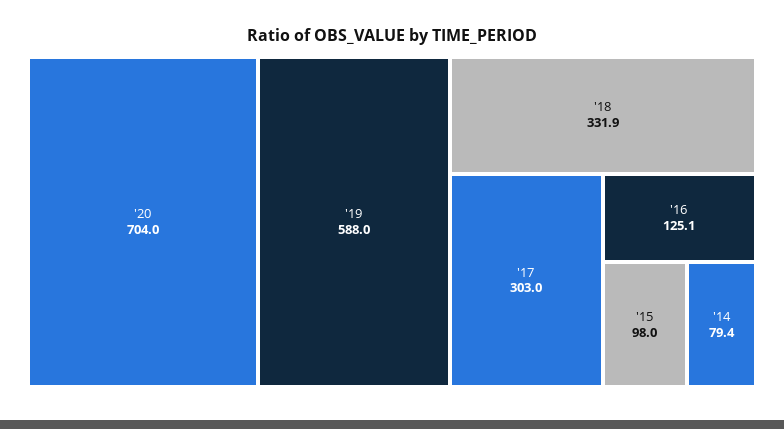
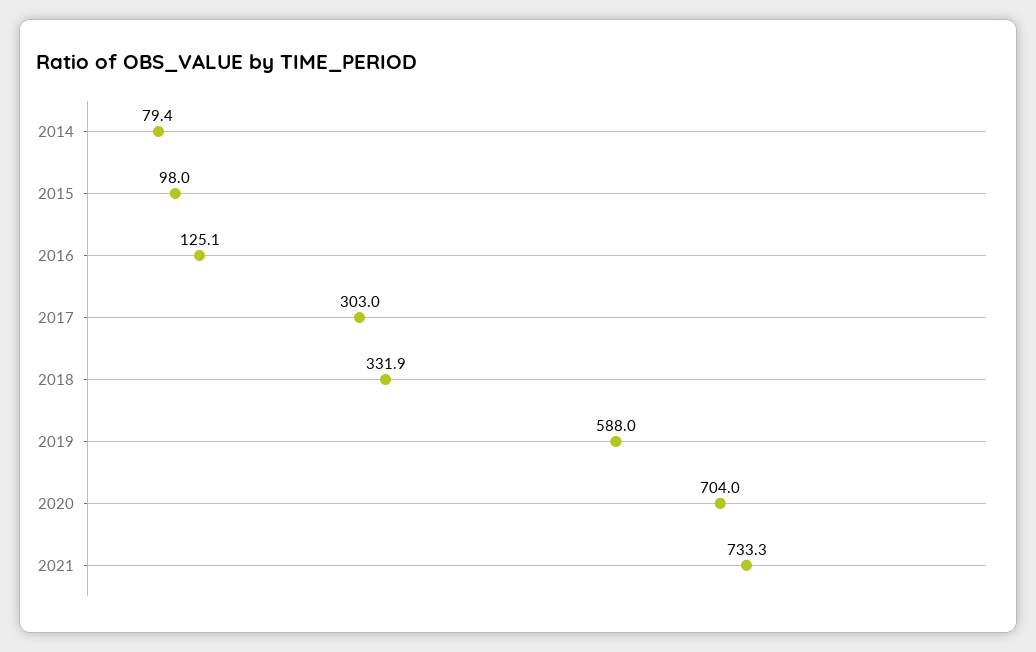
2021: none -> 733.3

